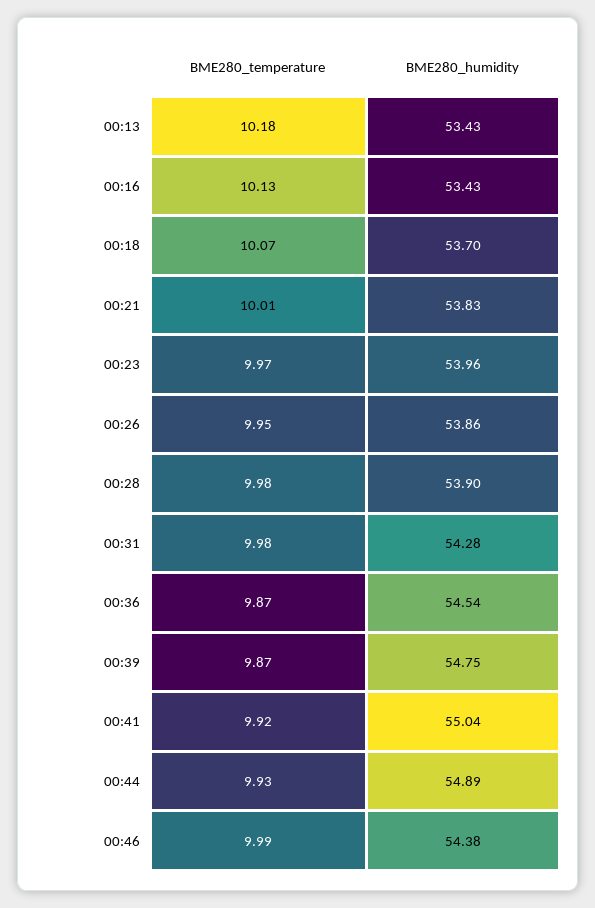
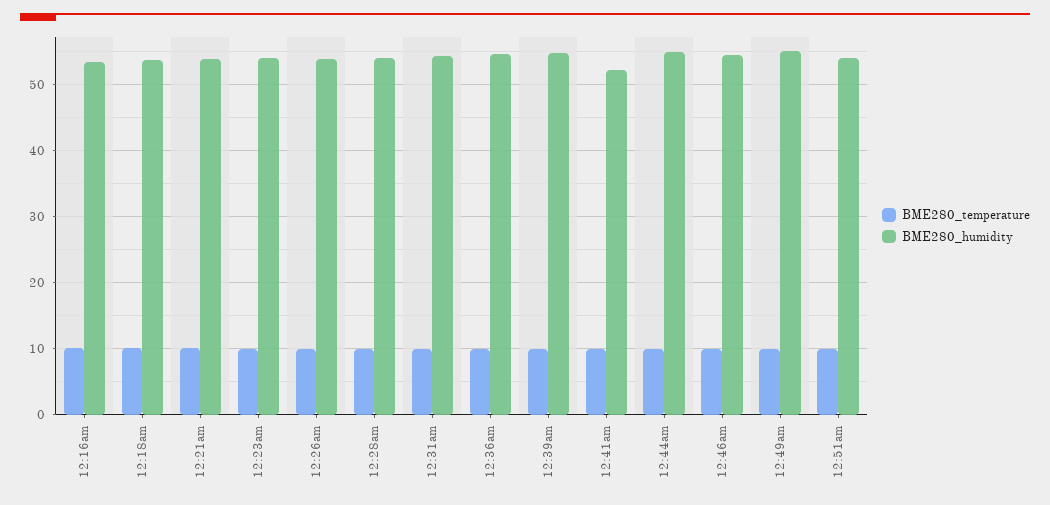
BME280_temperature, 00:13: 10.18 -> none
BME280_humidity, 00:13: 53.43 -> none
BME280_humidity, 00:41: 55.04 -> 52
BME280_temperature, 12:49am: none -> 10
BME280_humidity, 12:49am: none -> 55
BME280_temperature, 12:51am: none -> 10
BME280_humidity, 12:51am: none -> 54

